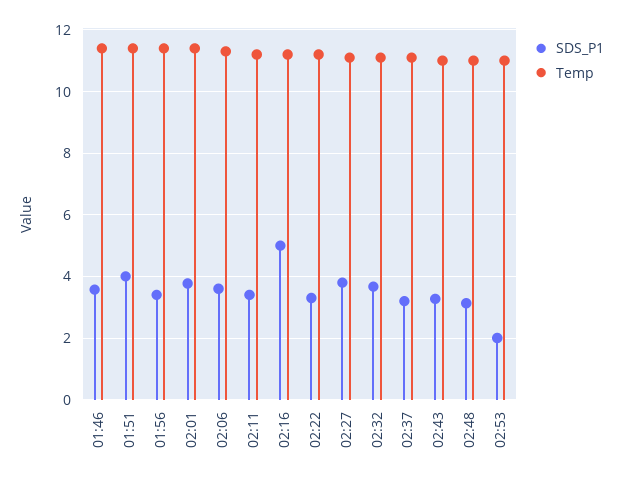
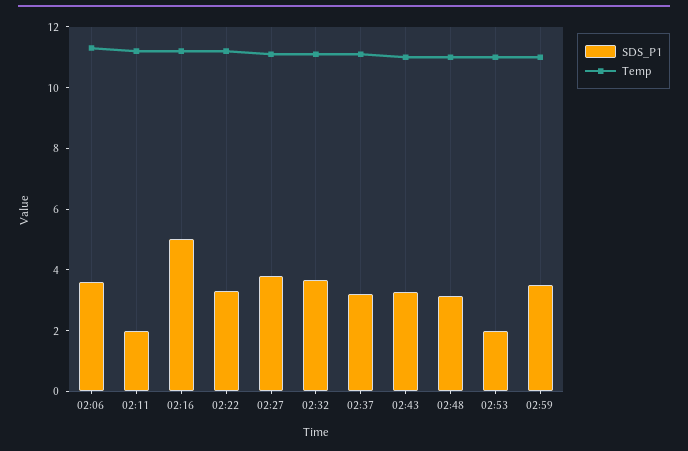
SDS_P1, 01:46: 3.6 -> none
Temp, 01:46: 11.4 -> none
SDS_P1, 01:51: 4 -> none
Temp, 01:51: 11.4 -> none
SDS_P1, 01:56: 3.4 -> none
Temp, 01:56: 11.4 -> none
SDS_P1, 02:01: 3.8 -> none
Temp, 02:01: 11.4 -> none
SDS_P1, 02:11: 3.4 -> 2
SDS_P1, 02:59: none -> 3.5
Temp, 02:59: none -> 11

